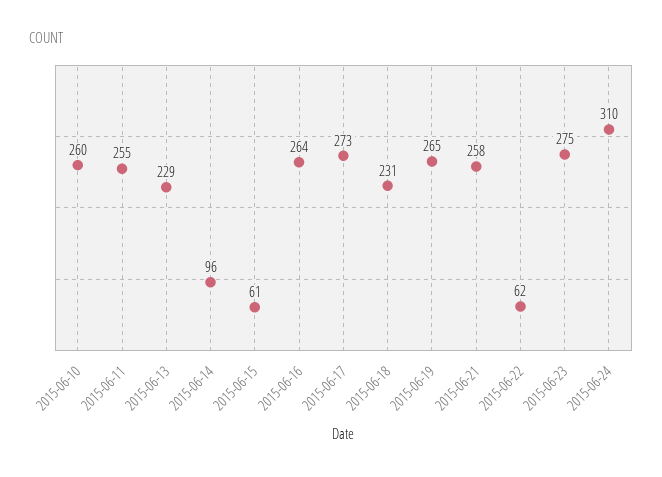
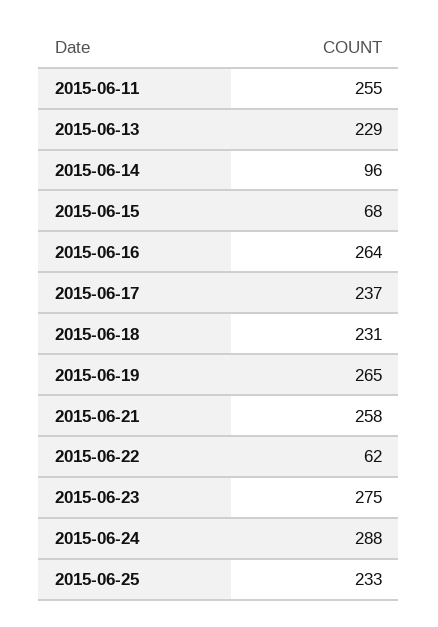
2015-06-10: 260 -> none
2015-06-15: 61 -> 68
2015-06-17: 273 -> 237
2015-06-24: 310 -> 288
2015-06-25: none -> 233

